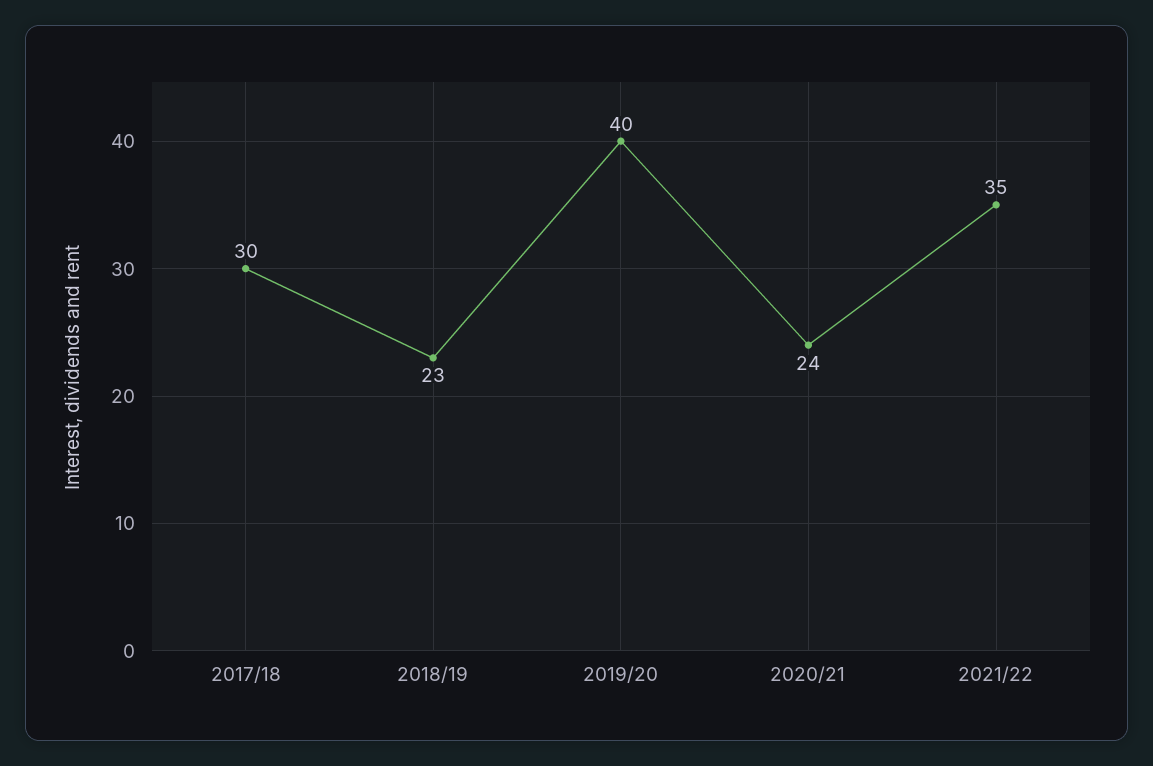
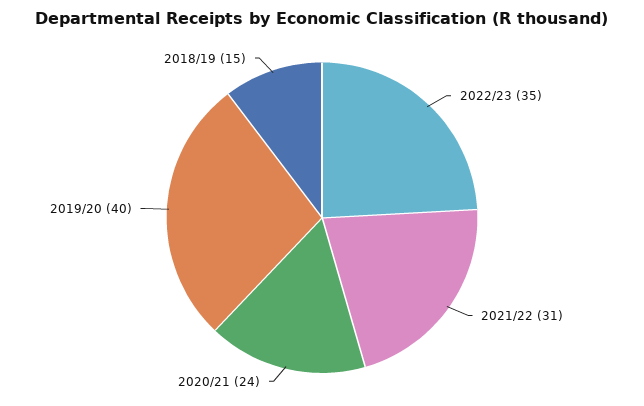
2017/18: 30 -> none
2018/19: 23 -> 15
2021/22: 35 -> 31
2022/23: none -> 35

